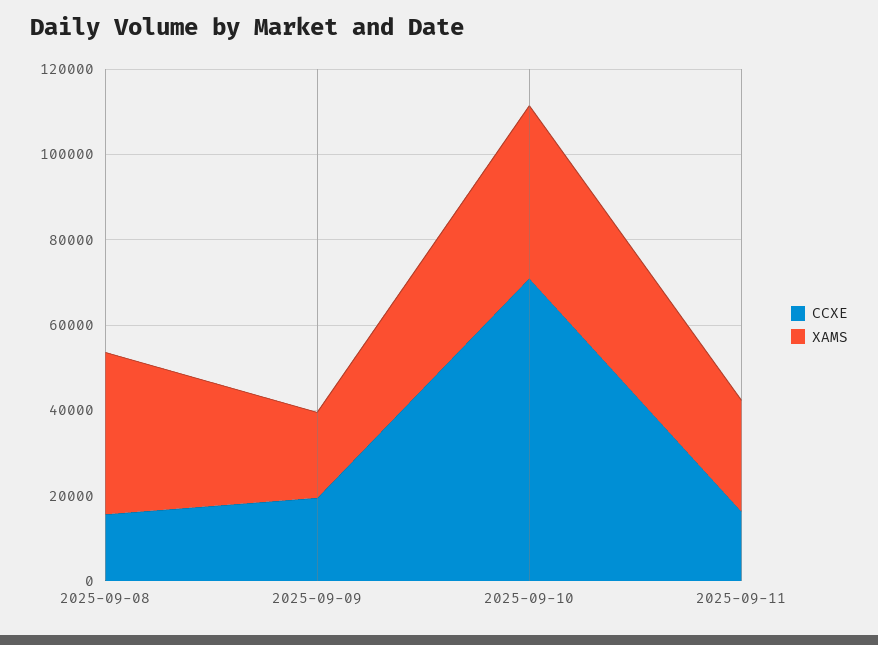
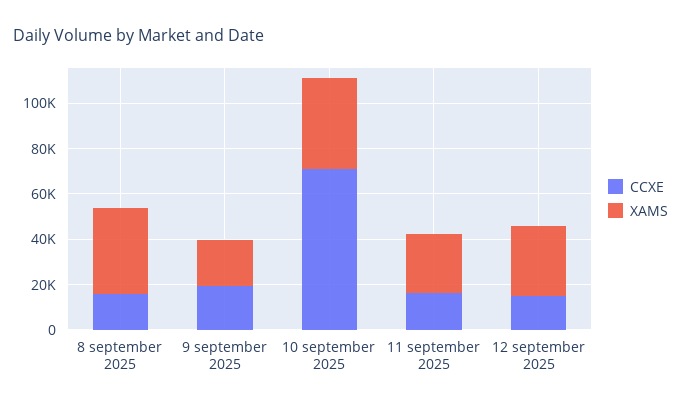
CCXE, 12 september 2025: none -> 15000
XAMS, 12 september 2025: none -> 30000

